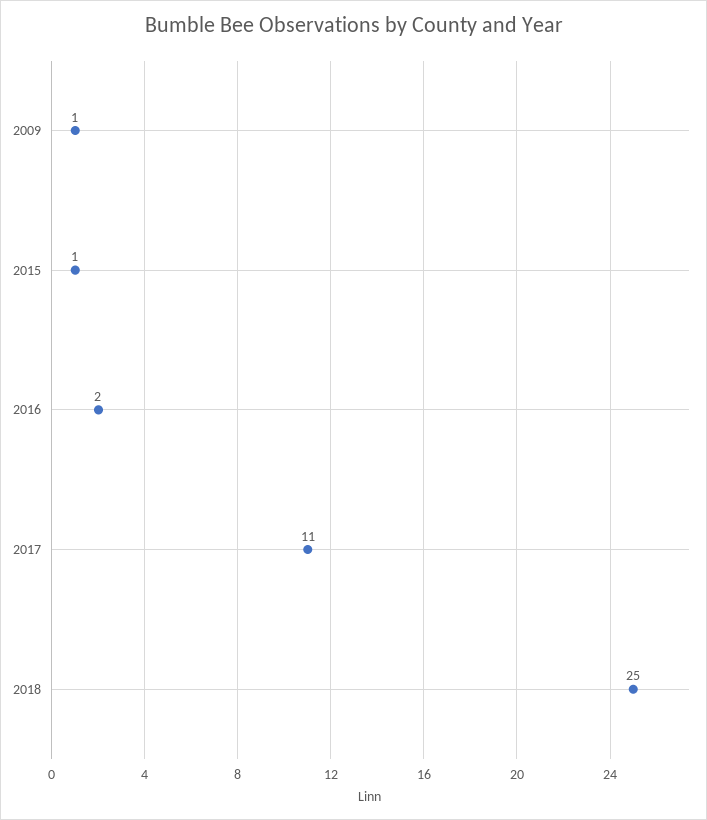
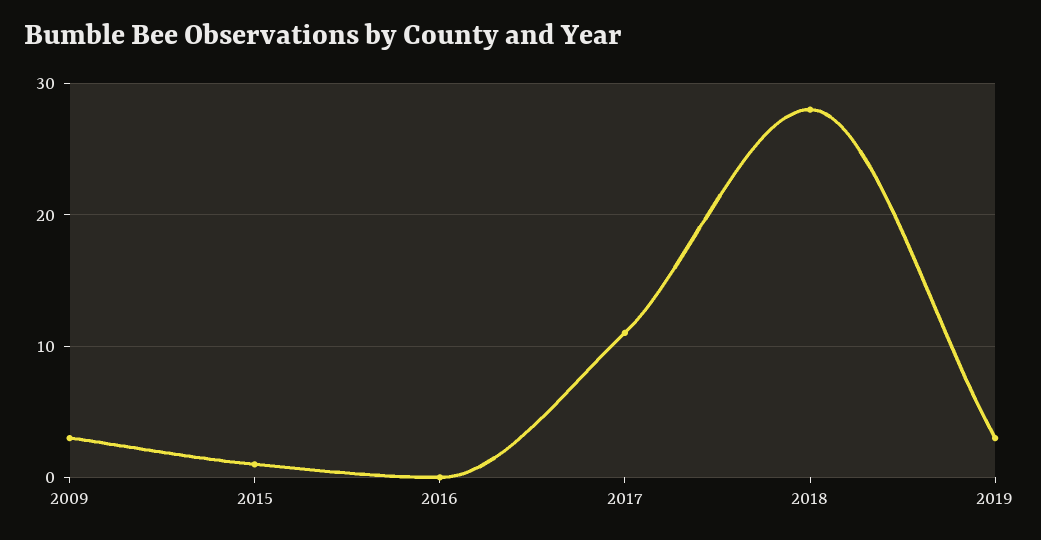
2009: 1 -> 3
2016: 2 -> 0
2018: 25 -> 28
2019: none -> 3

